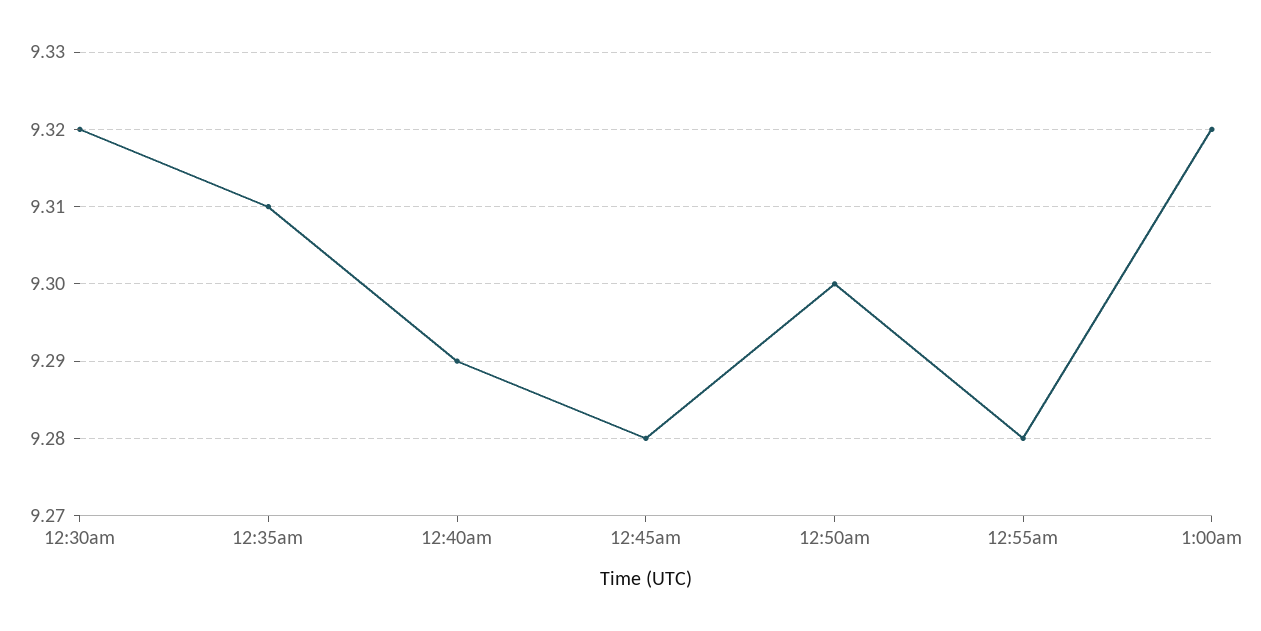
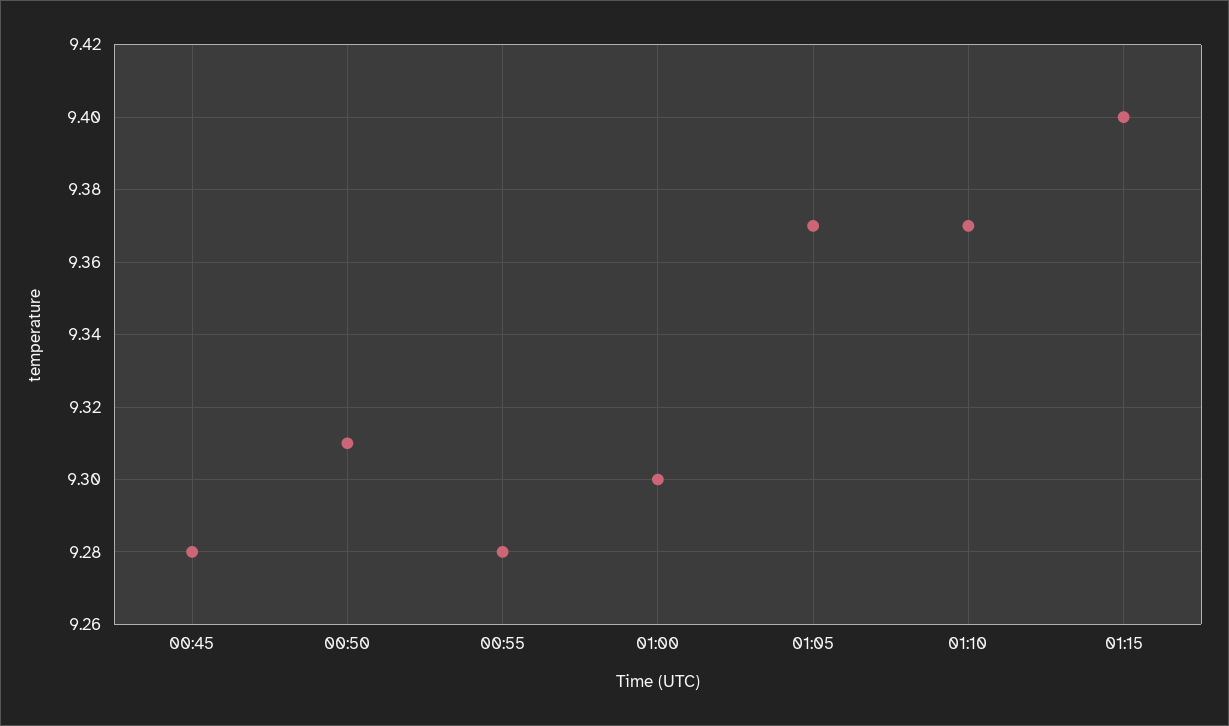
12:30am: 9.32 -> none
12:35am: 9.31 -> none
12:40am: 9.29 -> none
12:50am: 9.3 -> 9.31
1:00am: 9.32 -> 9.3
01:05: none -> 9.37
01:10: none -> 9.37
01:15: none -> 9.4

